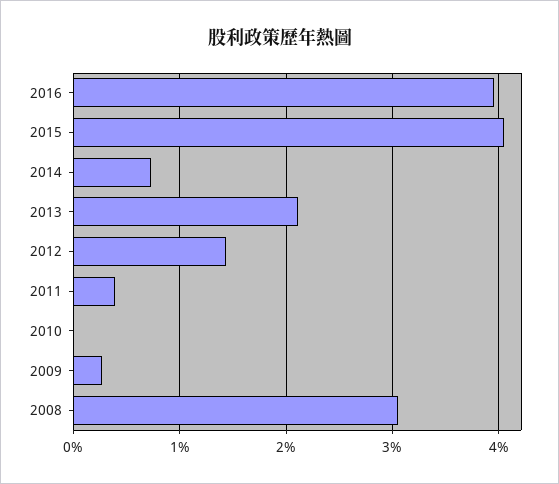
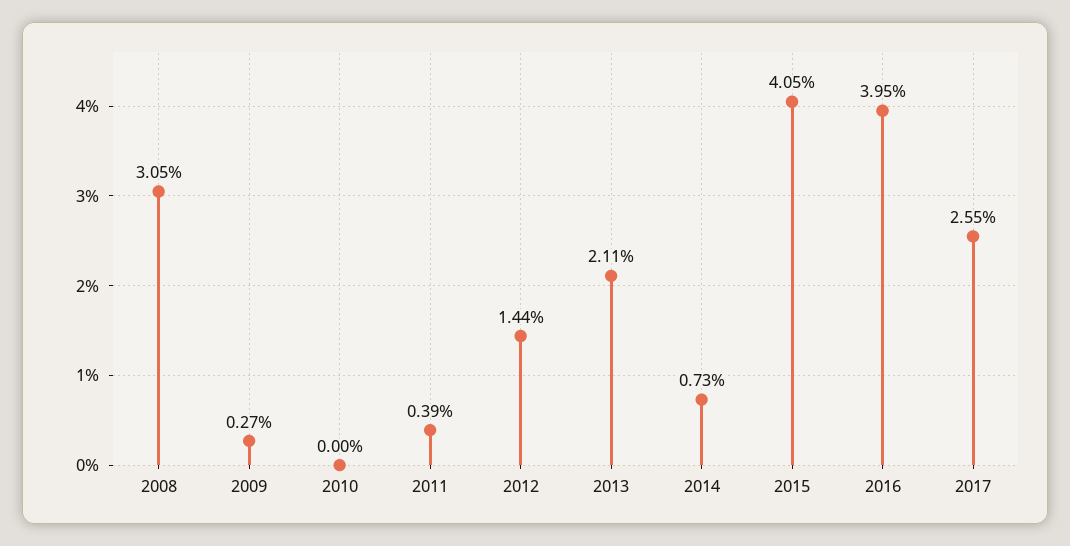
2017: none -> 2.55

